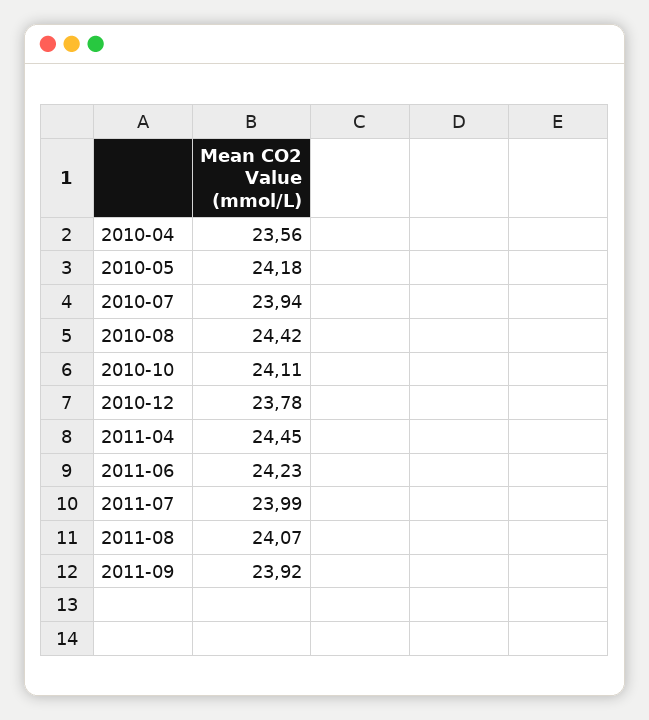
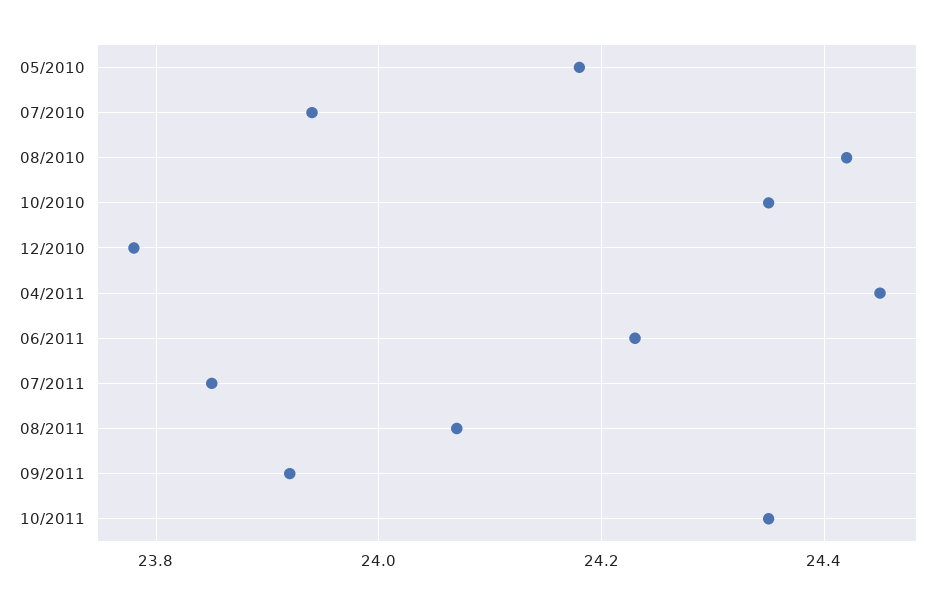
2010-04: 23.56 -> none
2010-10: 24.11 -> 24.35
2011-07: 23.99 -> 23.85
10/2011: none -> 24.35

